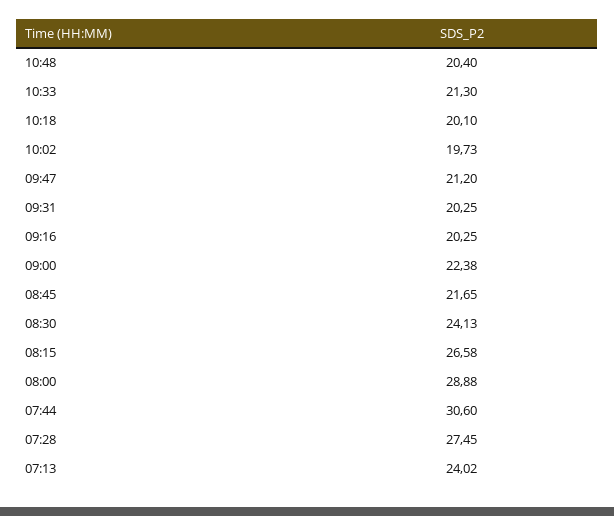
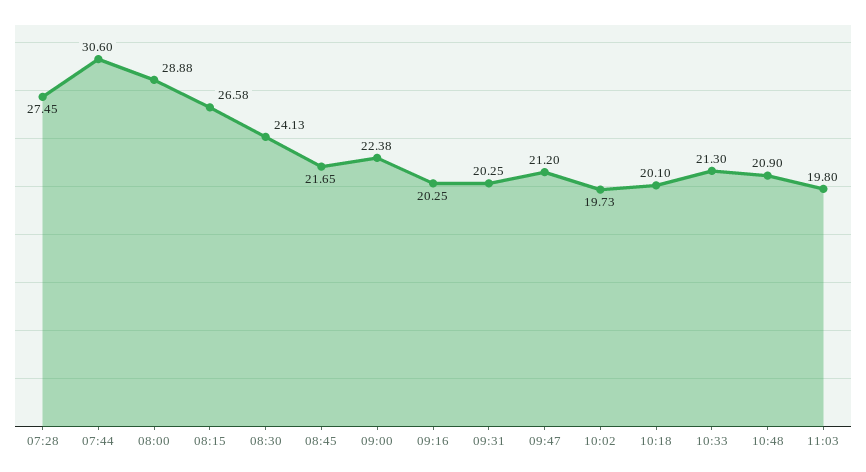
10:48: 20.4 -> 20.9
07:13: 24.02 -> none
11:03: none -> 19.8

